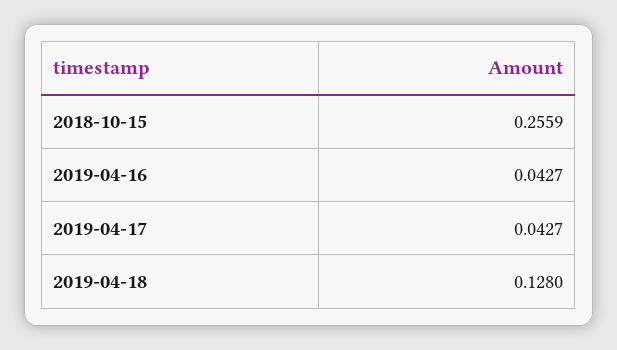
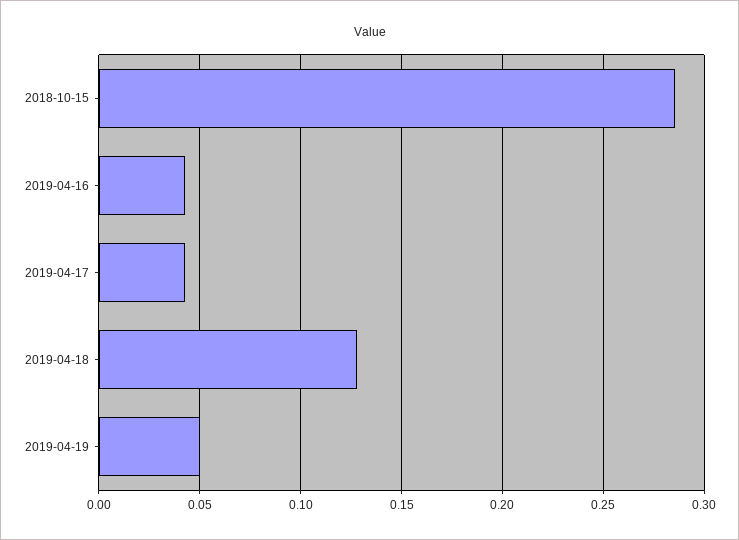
2018-10-15: 0.2559 -> 0.285
2019-04-19: none -> 0.05

